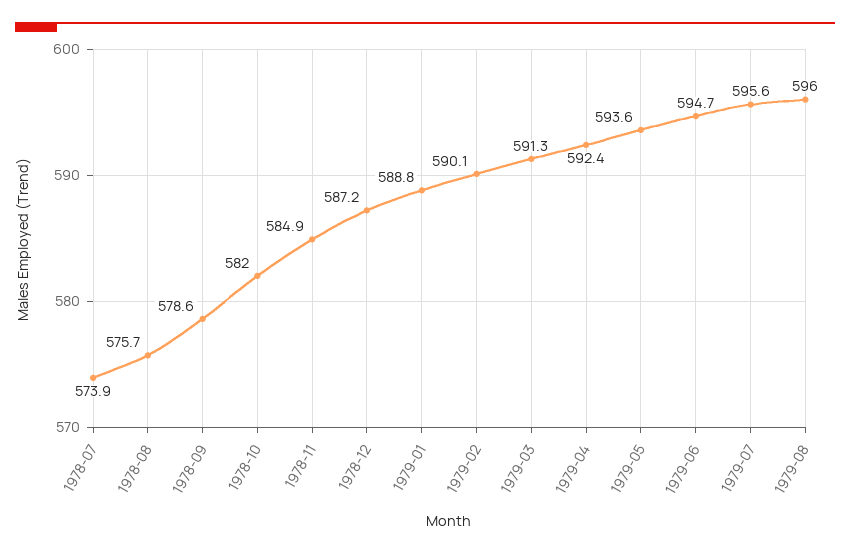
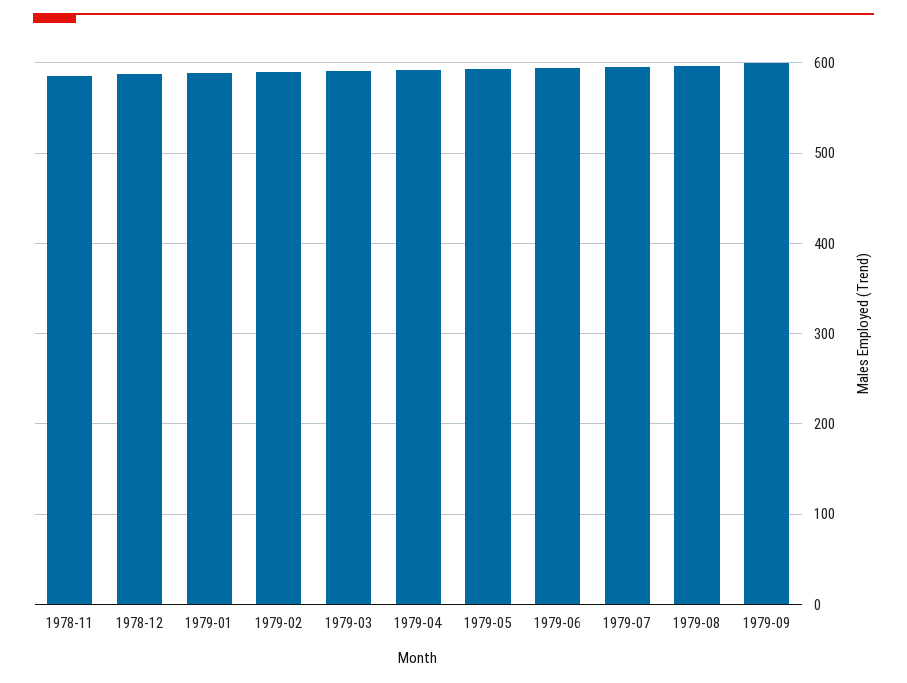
1978-07: 573.9 -> none
1978-08: 575.7 -> none
1978-09: 578.6 -> none
1978-10: 582 -> none
1979-09: none -> 600

